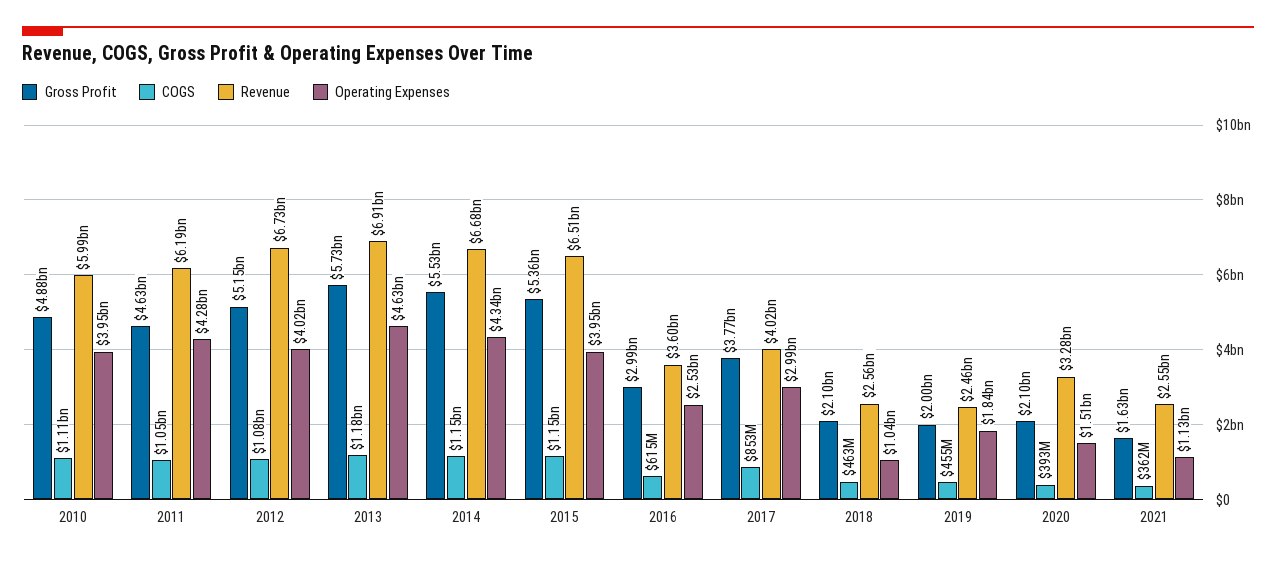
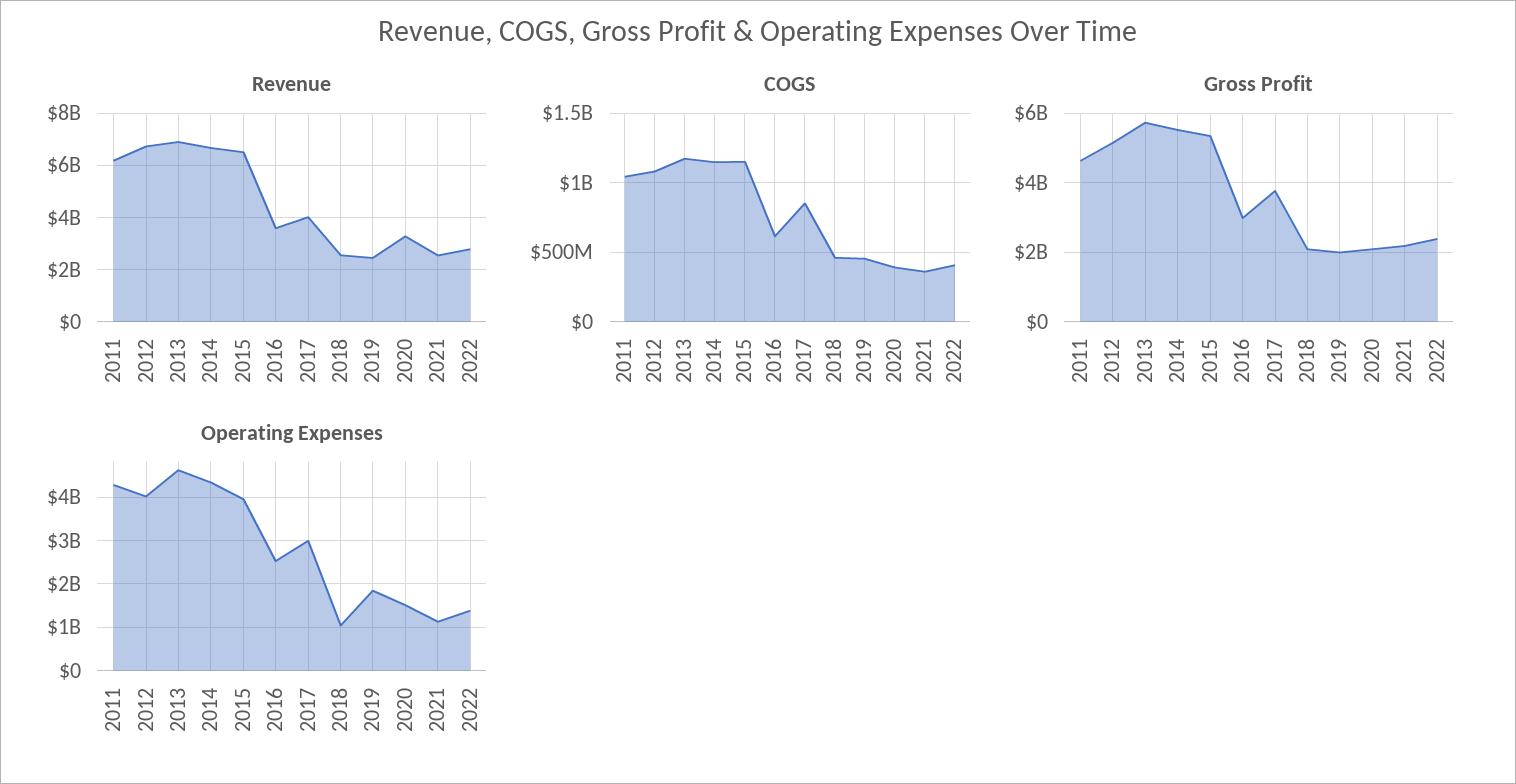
Gross Profit, 2010: 4880000000 -> none
COGS, 2010: 1110000000 -> none
Revenue, 2010: 5990000000 -> none
Operating Expenses, 2010: 3950000000 -> none
Gross Profit, 2021: 1630000000 -> 2200000000
Revenue, 2022: none -> 2750000000
COGS, 2022: none -> 400000000
Gross Profit, 2022: none -> 2400000000
Operating Expenses, 2022: none -> 1400000000

